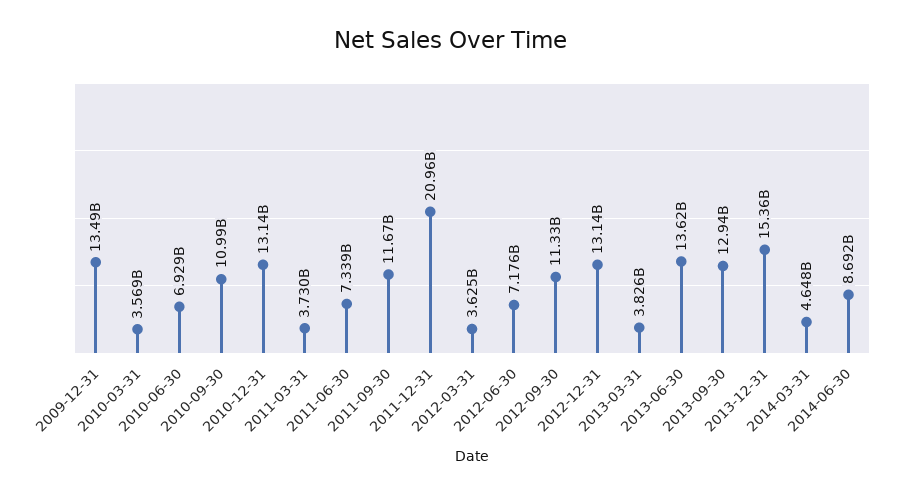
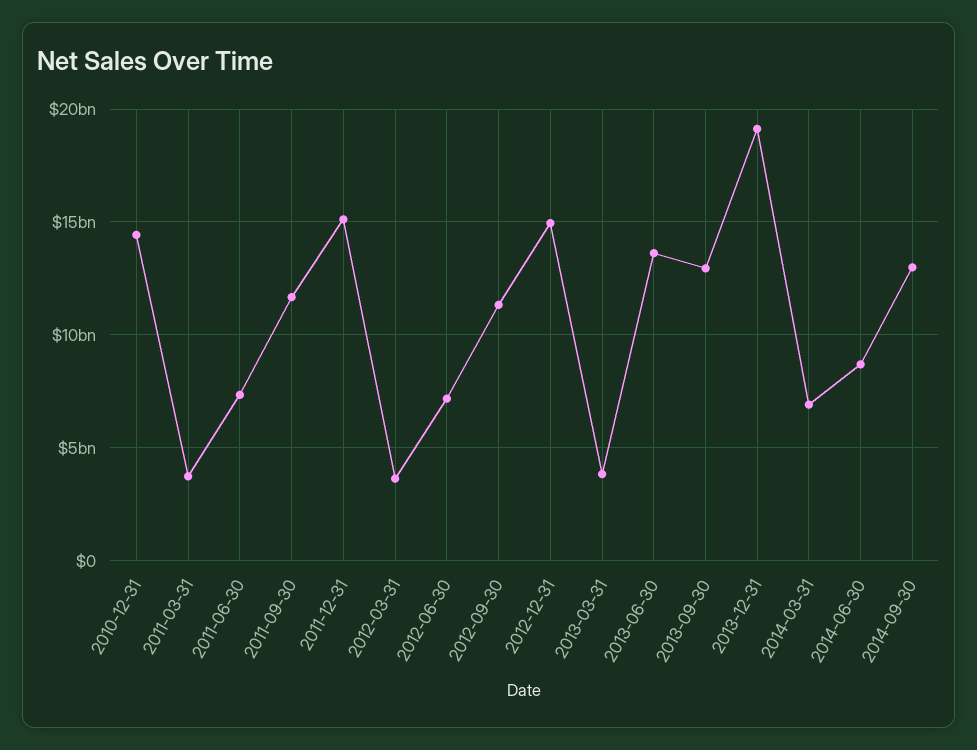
2009-12-31: 13490000000 -> none
2010-03-31: 3569000000 -> none
2010-06-30: 6929000000 -> none
2010-09-30: 10990000000 -> none
2010-12-31: 13140000000 -> 14500000000
2011-12-31: 20960000000 -> 15000000000
2012-12-31: 13140000000 -> 15000000000
2013-12-31: 15360000000 -> 19000000000
2014-03-31: 4648000000 -> 7000000000
2014-09-30: none -> 13000000000

